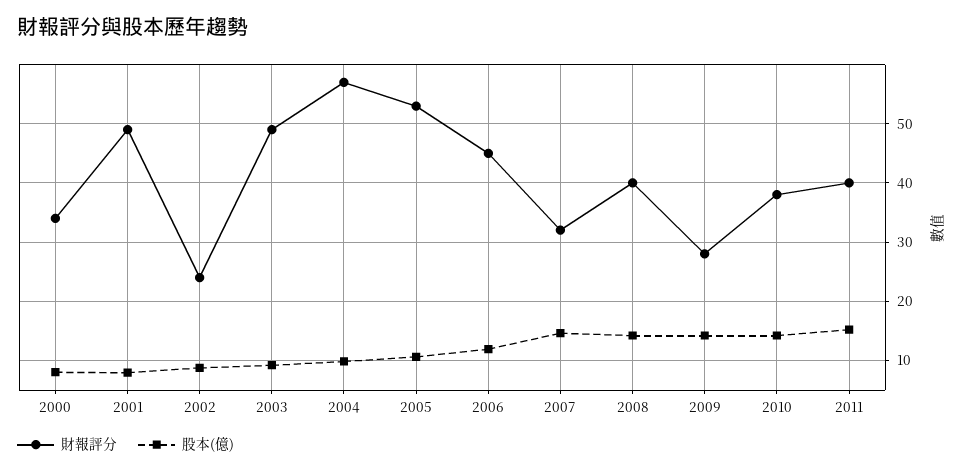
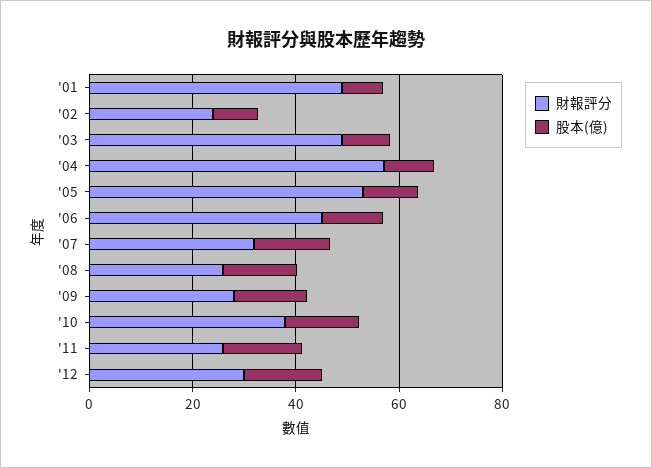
財報評分, 2000: 34 -> none
股本(億), 2000: 8 -> none
財報評分, 2008: 40 -> 25
財報評分, 2011: 40 -> 25
財報評分, '12: none -> 30
股本(億), '12: none -> 15

